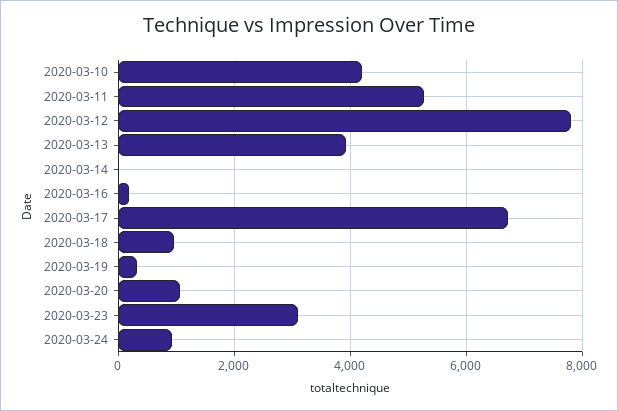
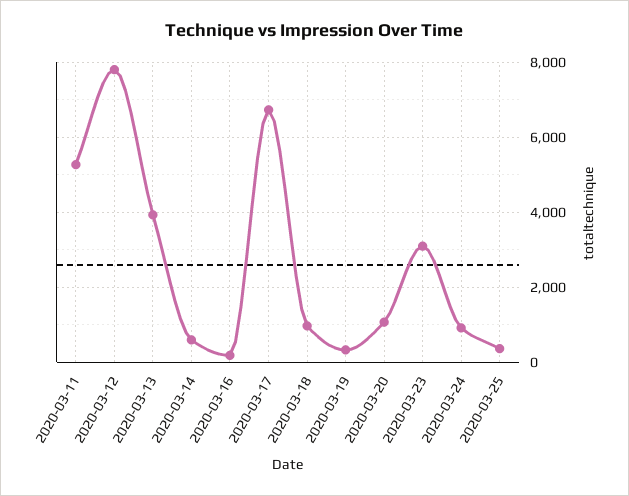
2020-03-10: 4200 -> none
2020-03-14: 0 -> 600
2020-03-25: none -> 400

